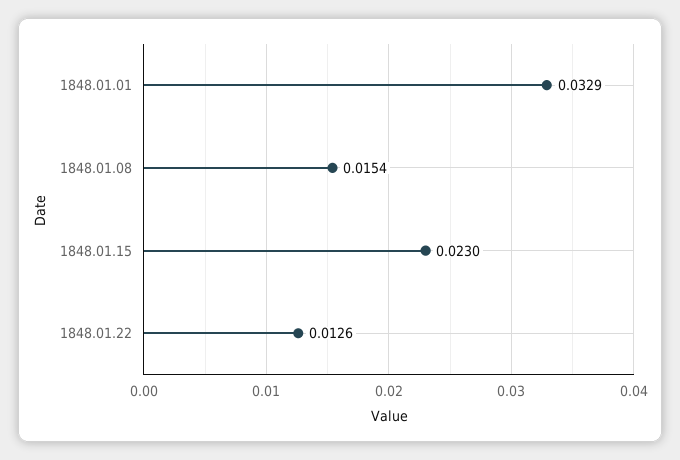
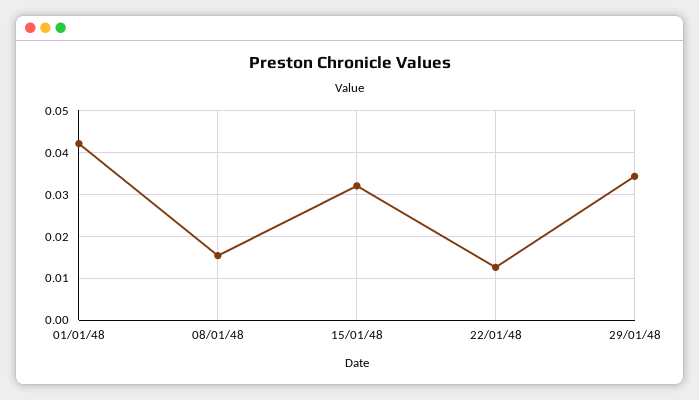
1848.01.01: 0.0329 -> 0.042
1848.01.15: 0.023 -> 0.032
29/01/48: none -> 0.034

